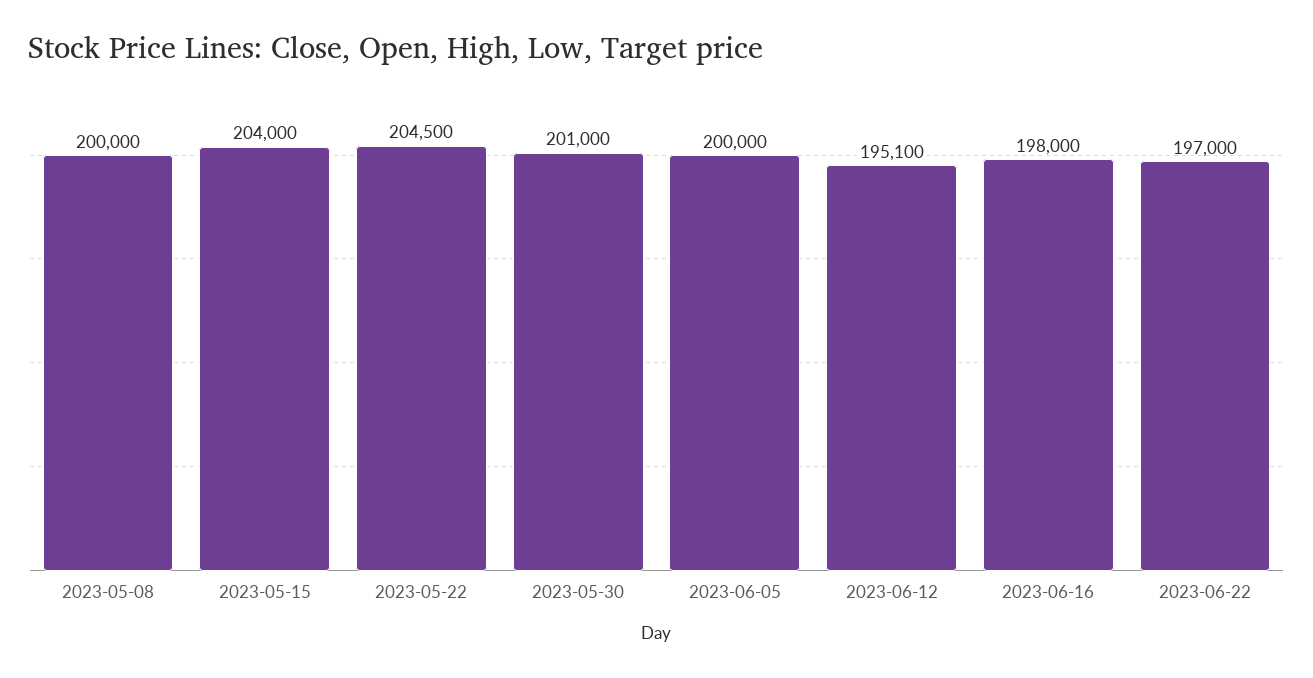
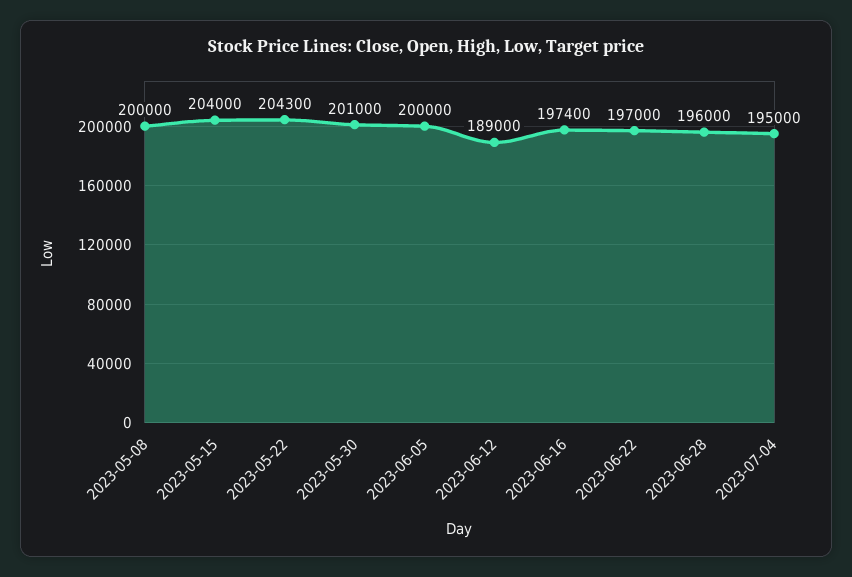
2023-05-22: 204500 -> 204300
2023-06-12: 195100 -> 189000
2023-06-16: 198000 -> 197400
2023-06-28: none -> 196000
2023-07-04: none -> 195000

